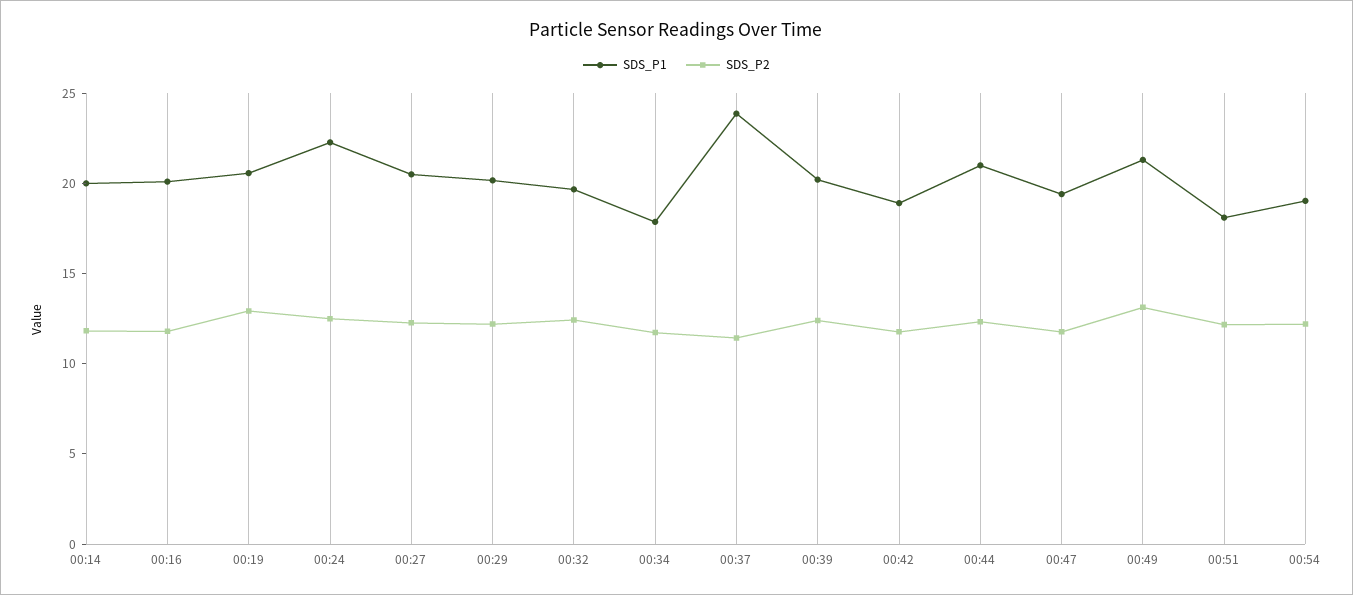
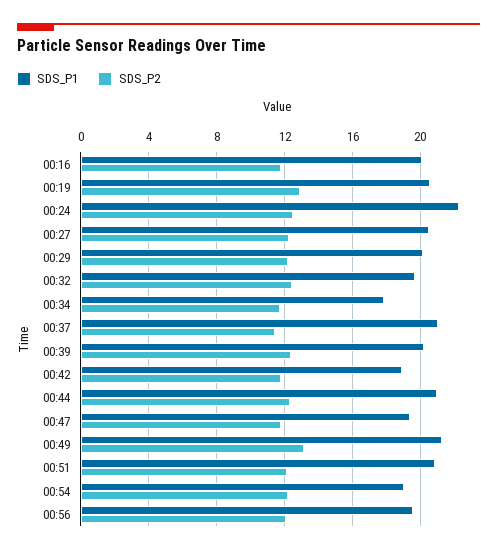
SDS_P1, 00:14: 20 -> none
SDS_P2, 00:14: 12 -> none
SDS_P1, 00:37: 24 -> 21
SDS_P1, 00:51: 18 -> 21
SDS_P1, 00:56: none -> 19.5
SDS_P2, 00:56: none -> 12

